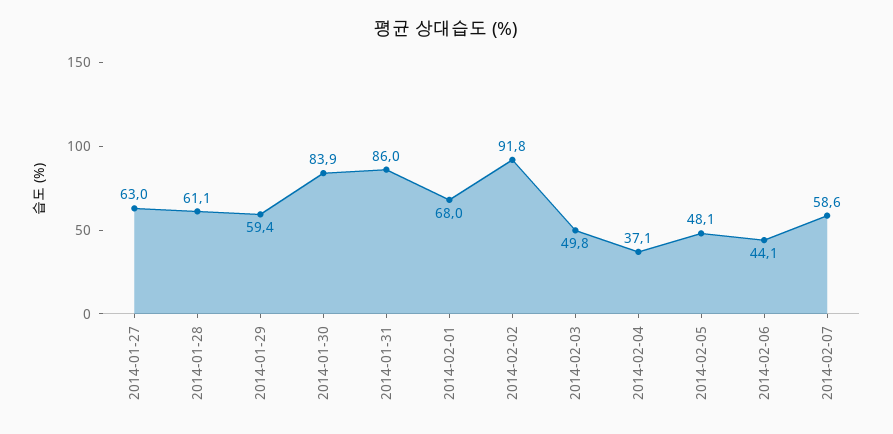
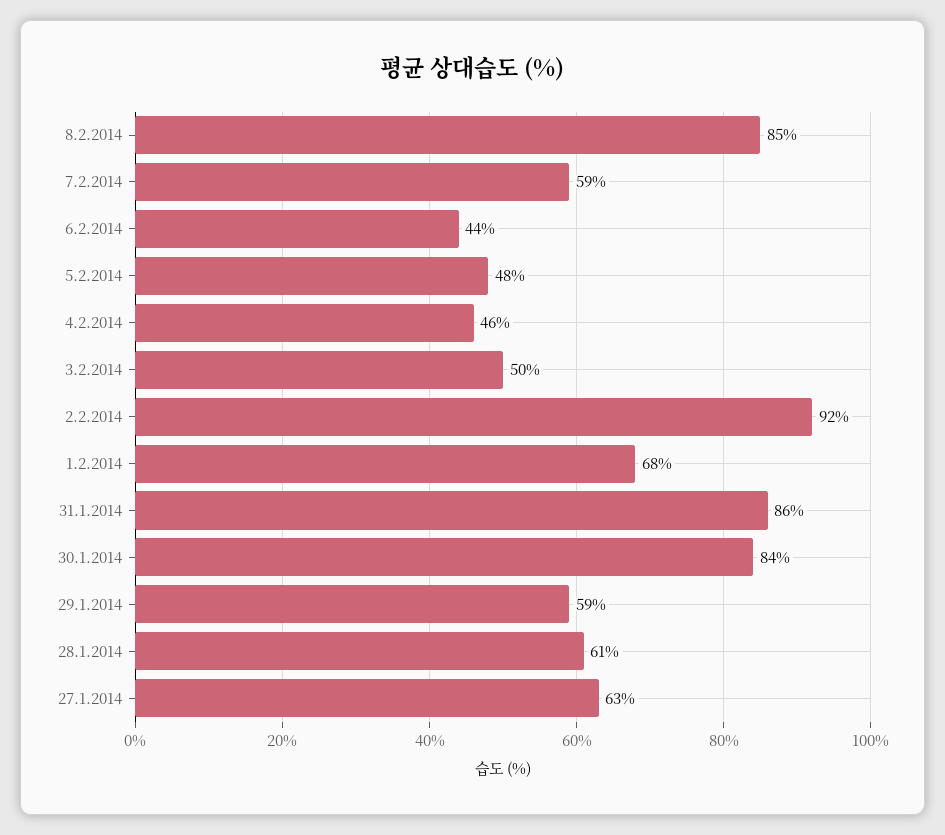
2014-02-04: 37.1 -> 46
8.2.2014: none -> 85

